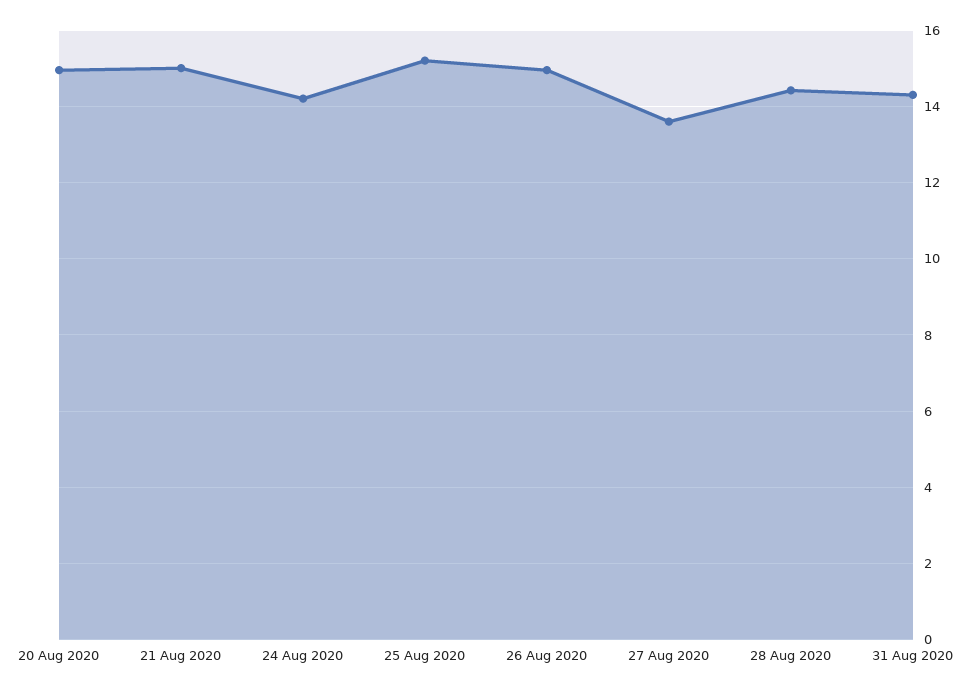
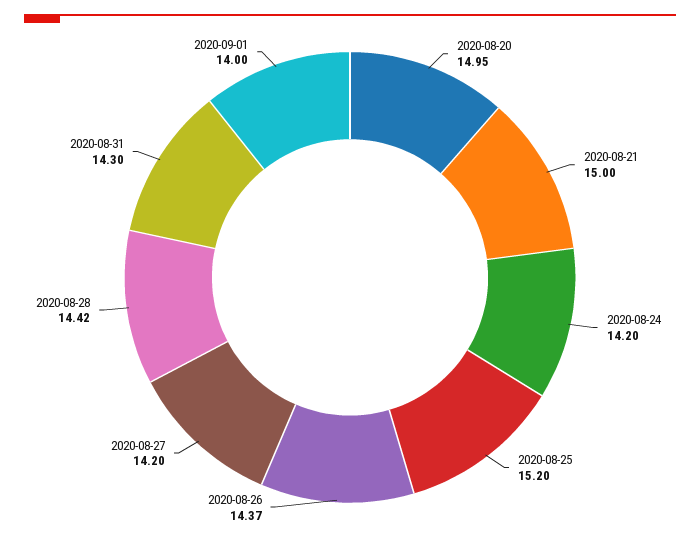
26 Aug 2020: 15 -> 14.37
27 Aug 2020: 13.6 -> 14.2
2020-09-01: none -> 14

